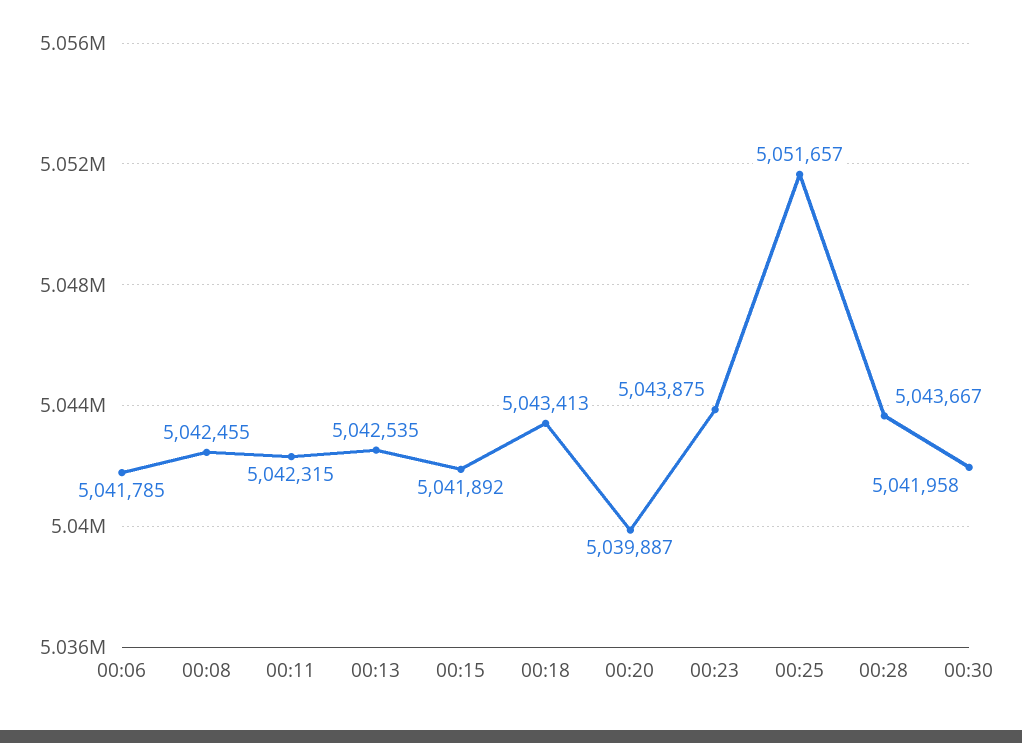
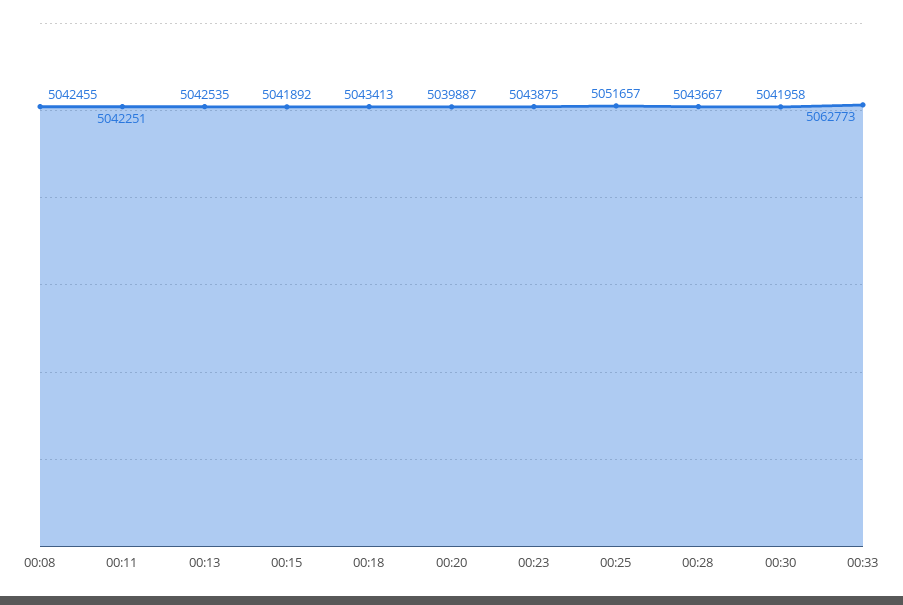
00:06: 5041785 -> none
00:11: 5042315 -> 5042251
00:33: none -> 5062773

